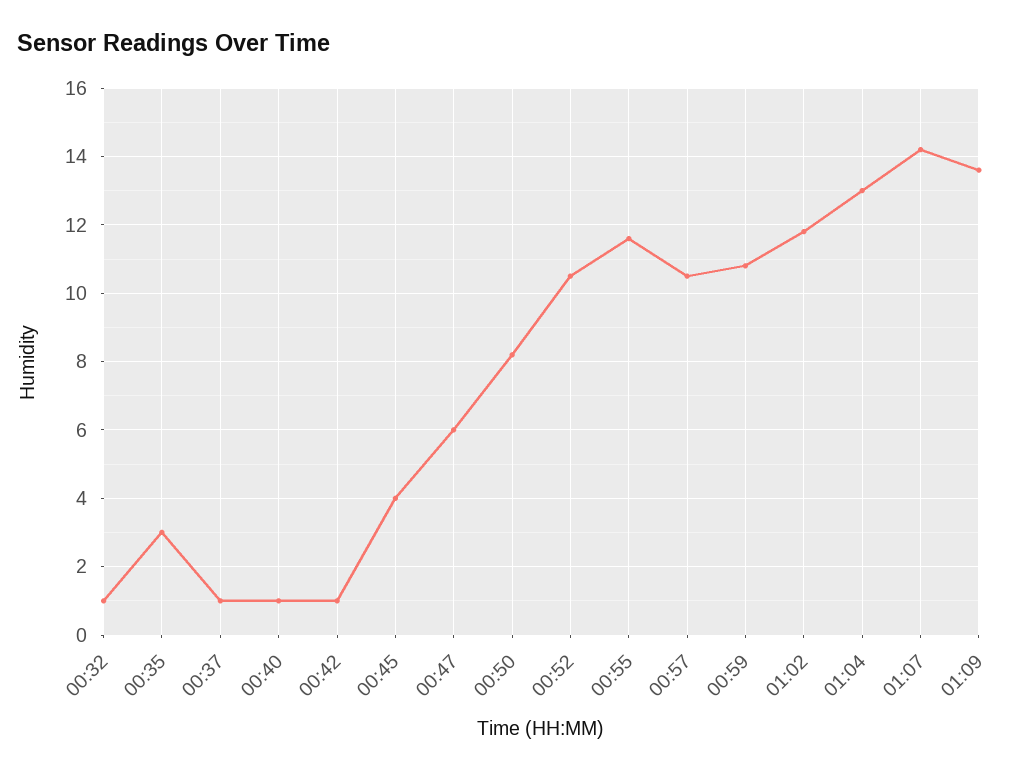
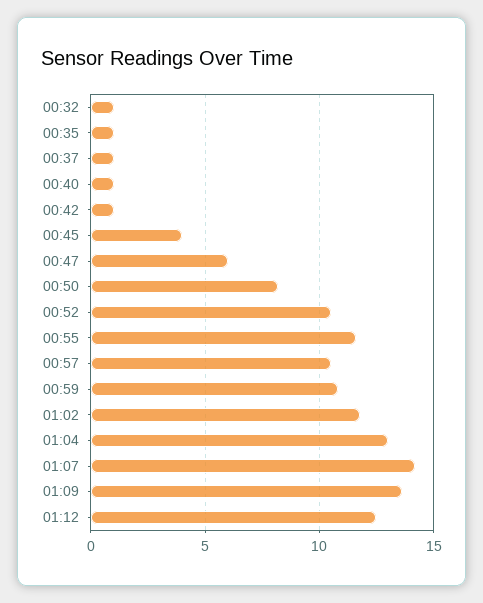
00:35: 3 -> 1
01:12: none -> 12.5

